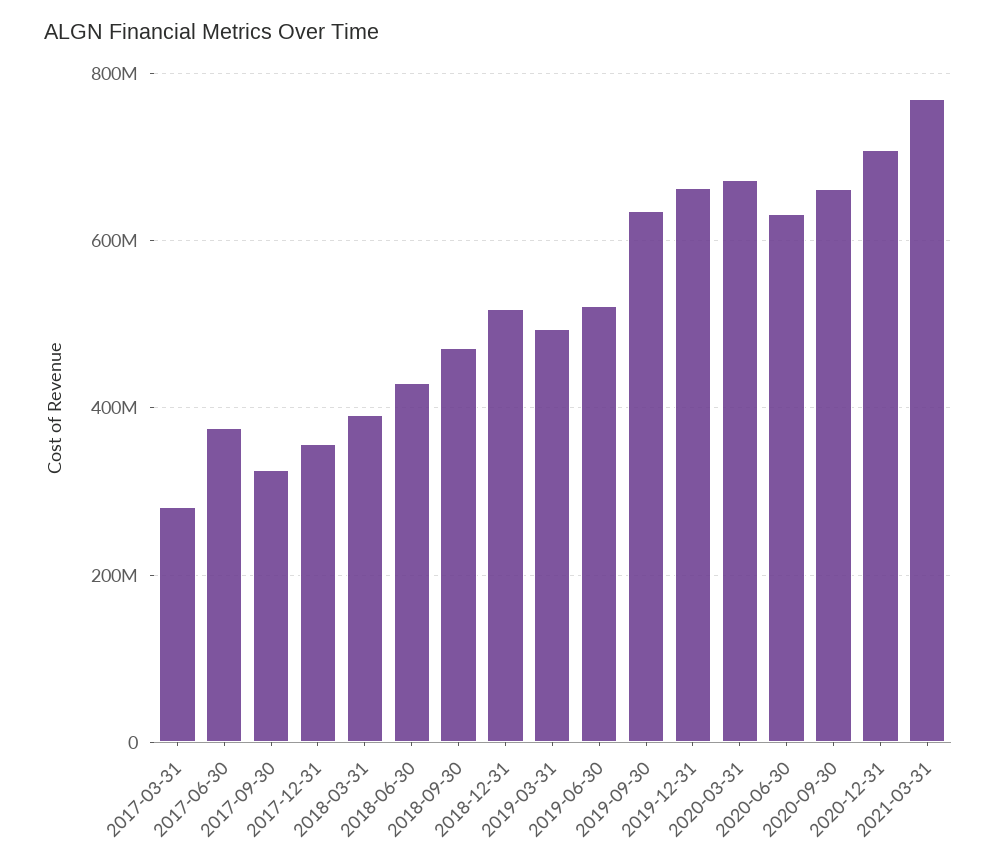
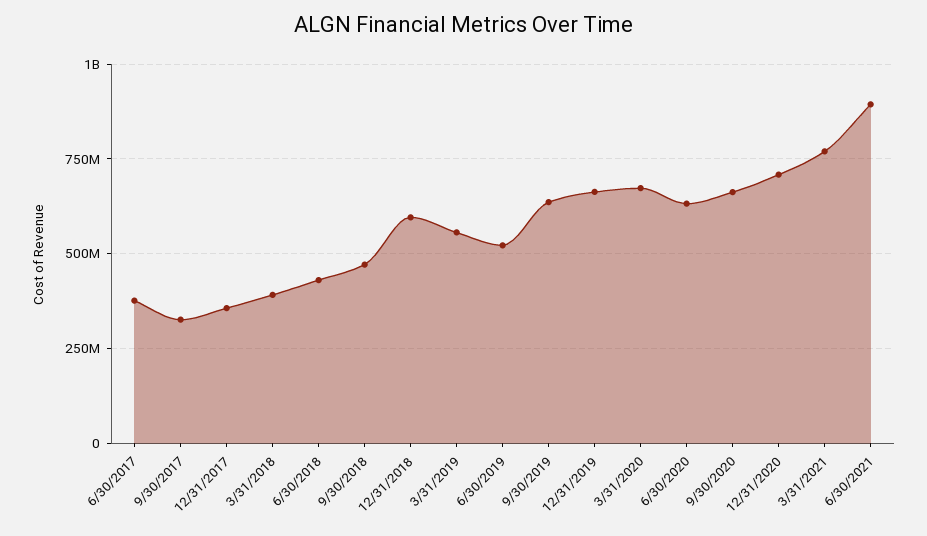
2017-03-31: 280000000 -> none
2018-12-31: 520000000 -> 600000000
2019-03-31: 500000000 -> 550000000
6/30/2021: none -> 900000000

